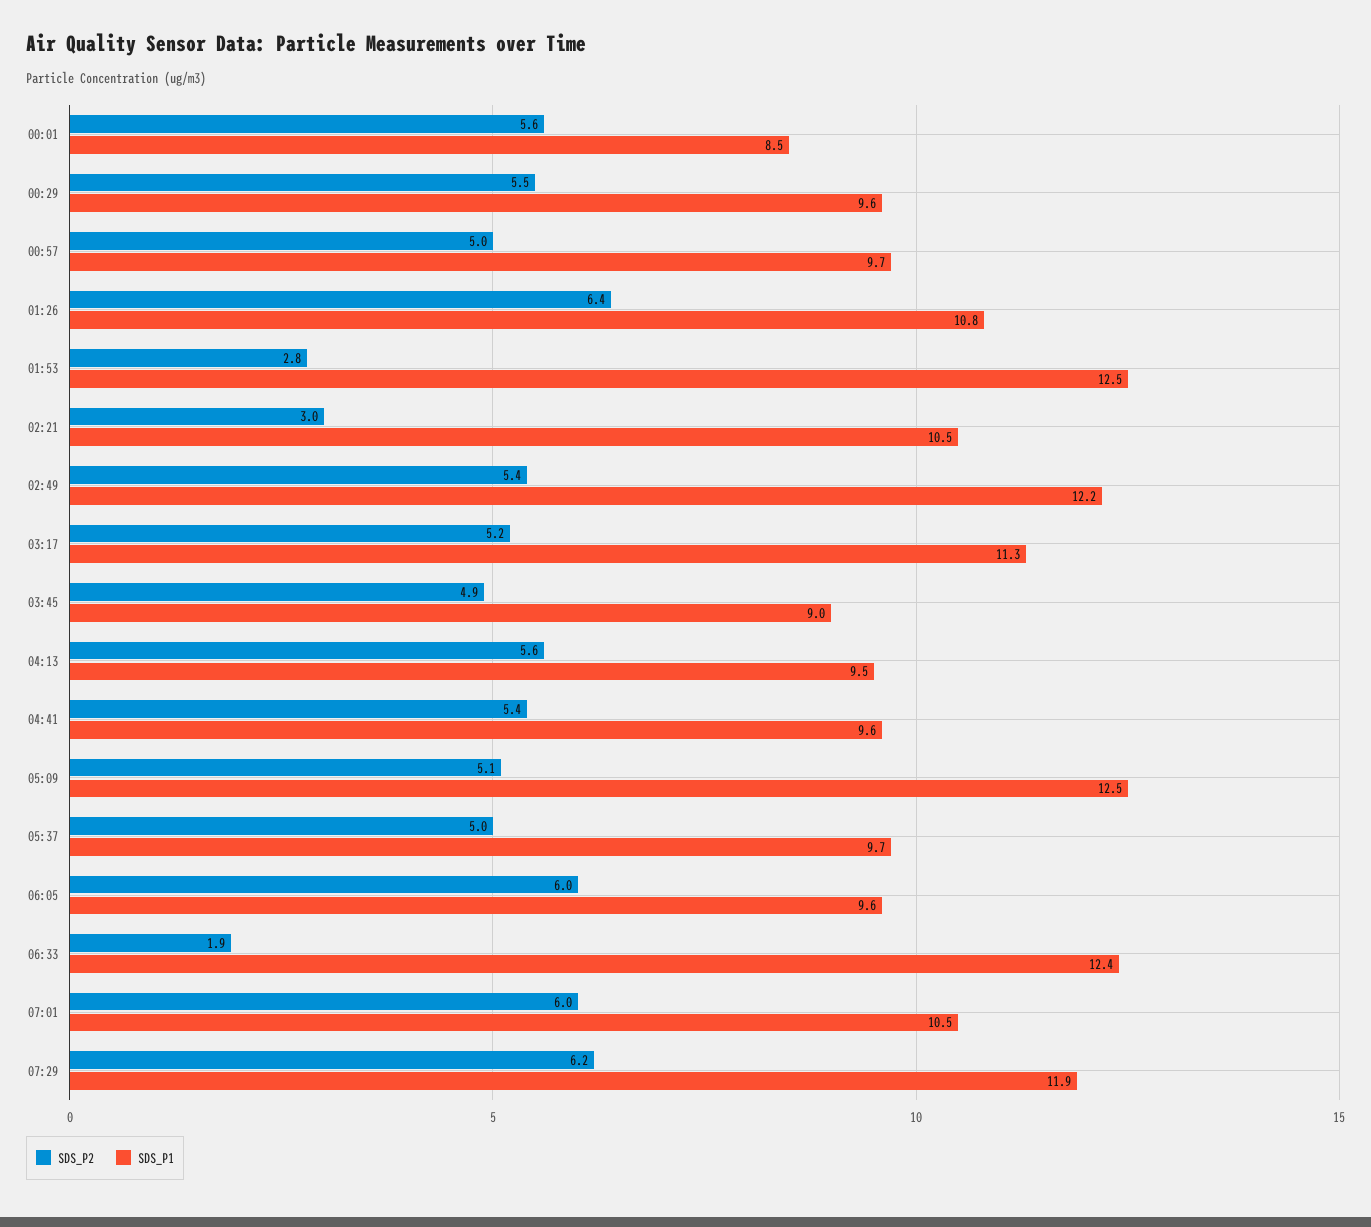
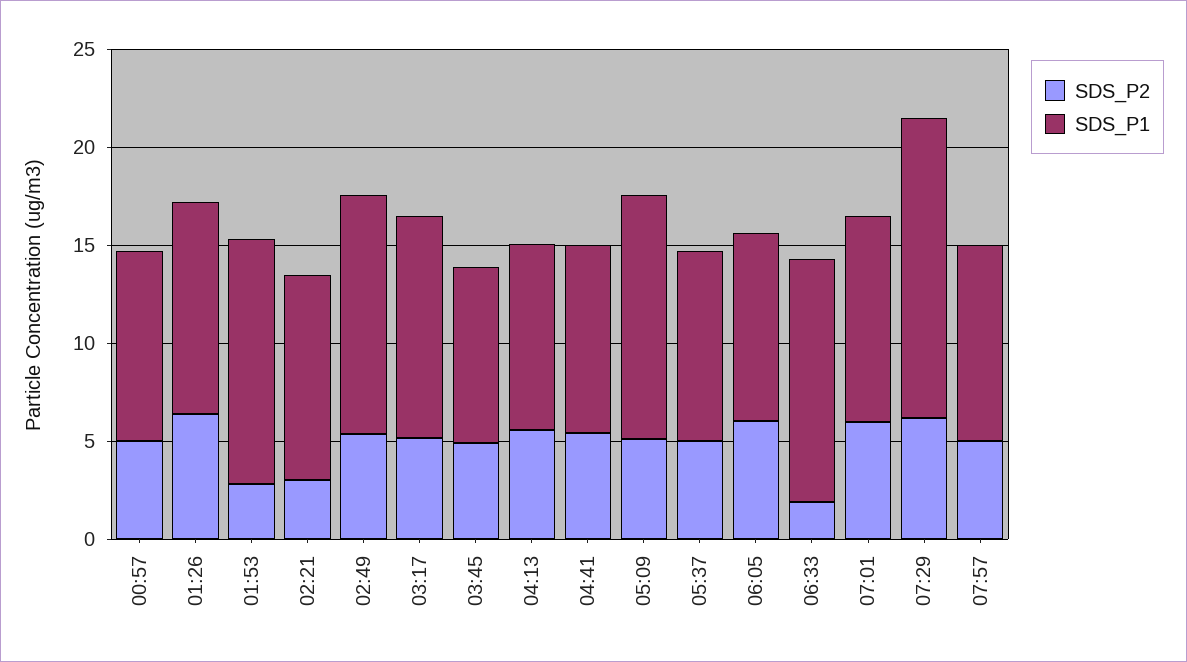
SDS_P2, 00:01: 5.6 -> none
SDS_P1, 00:01: 8.5 -> none
SDS_P2, 00:29: 5.5 -> none
SDS_P1, 00:29: 9.6 -> none
SDS_P1, 07:29: 11.9 -> 15
SDS_P2, 07:57: none -> 5
SDS_P1, 07:57: none -> 10

